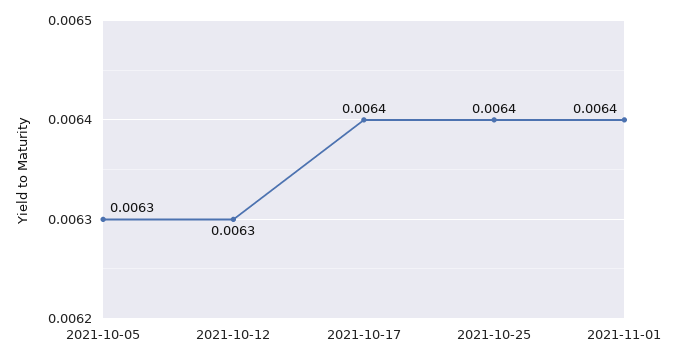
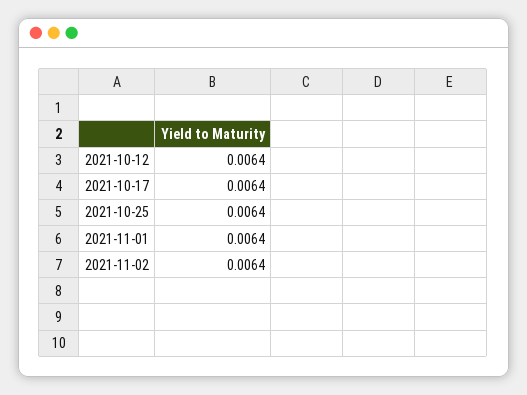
2021-10-05: 0.0063 -> none
2021-10-12: 0.0063 -> 0.0064
2021-11-02: none -> 0.0064

